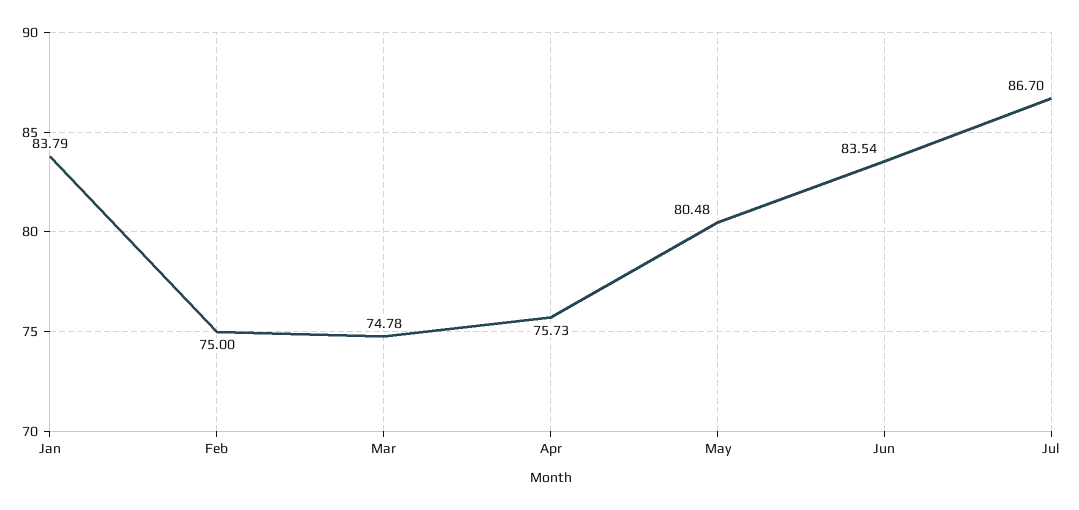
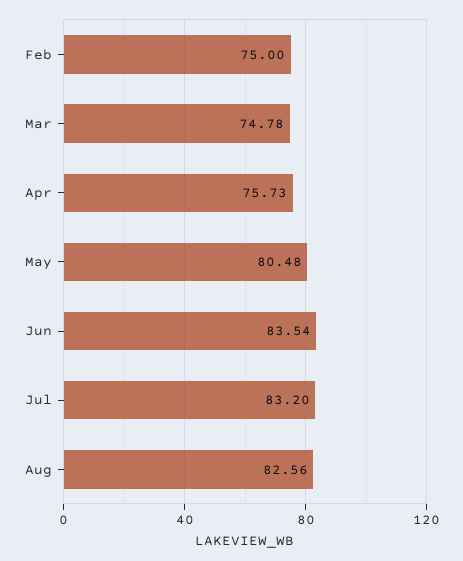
Jan: 83.79 -> none
Jul: 86.7 -> 83.2
Aug: none -> 82.56

